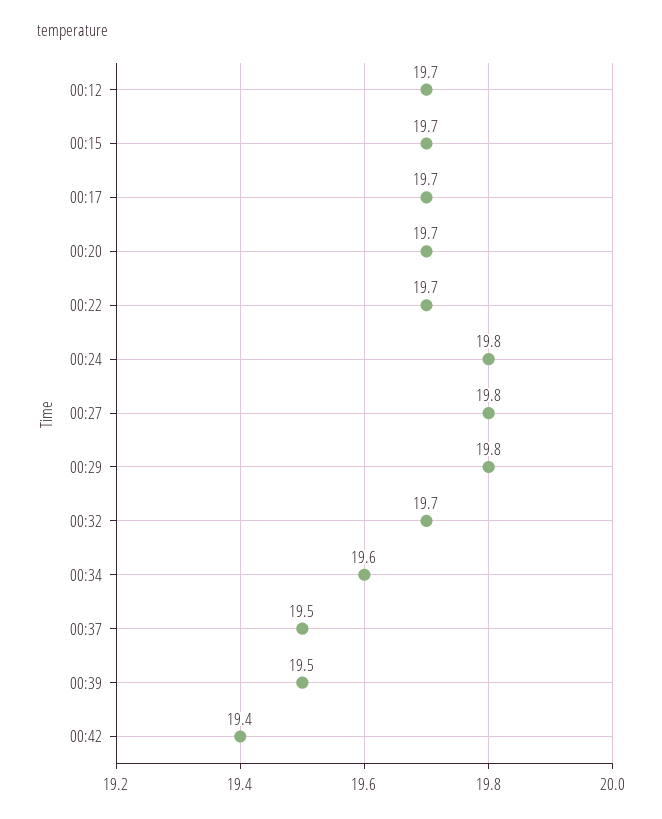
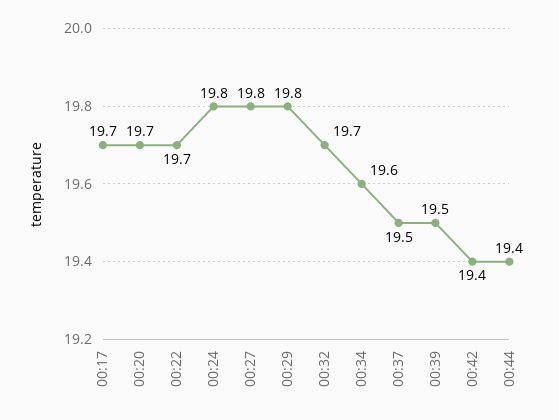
00:12: 19.7 -> none
00:15: 19.7 -> none
00:44: none -> 19.4

